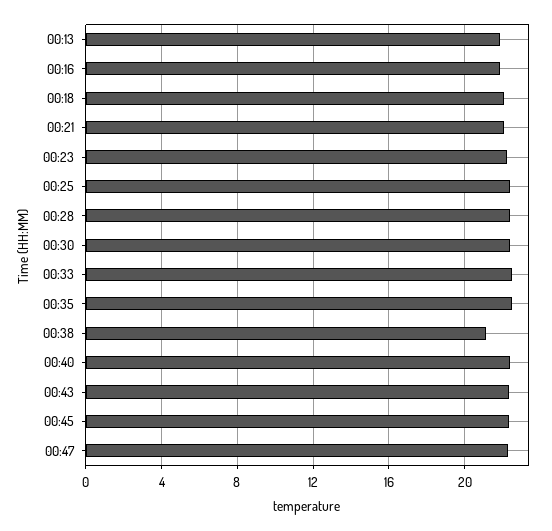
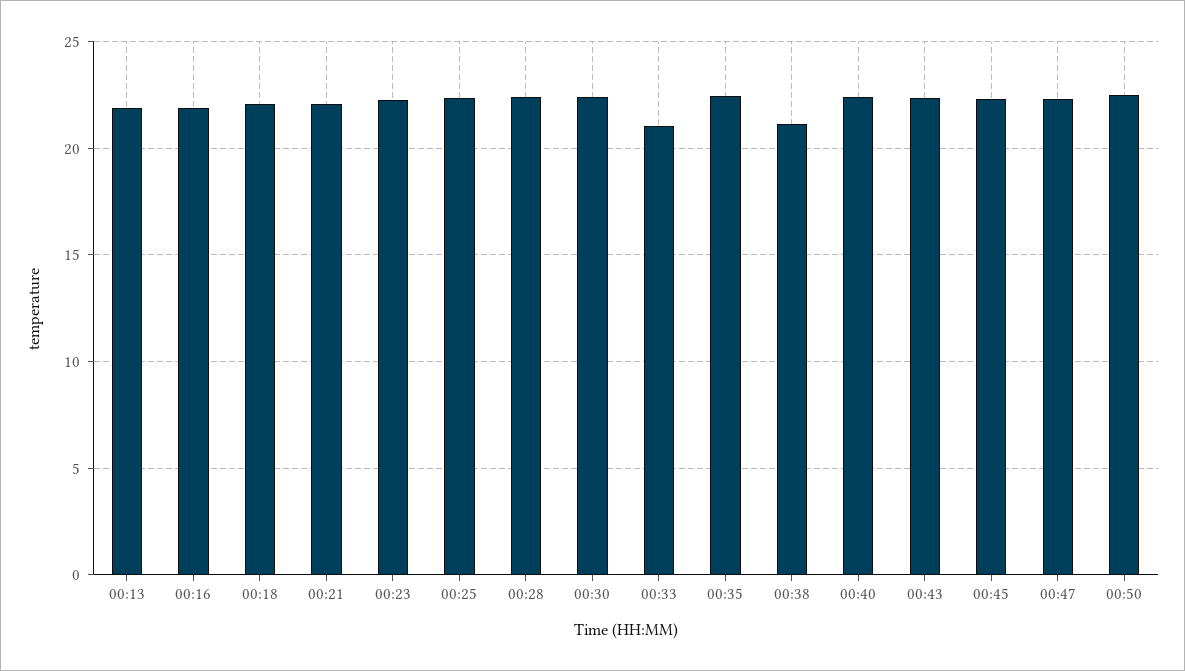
00:33: 22.5 -> 21
00:50: none -> 22.5

